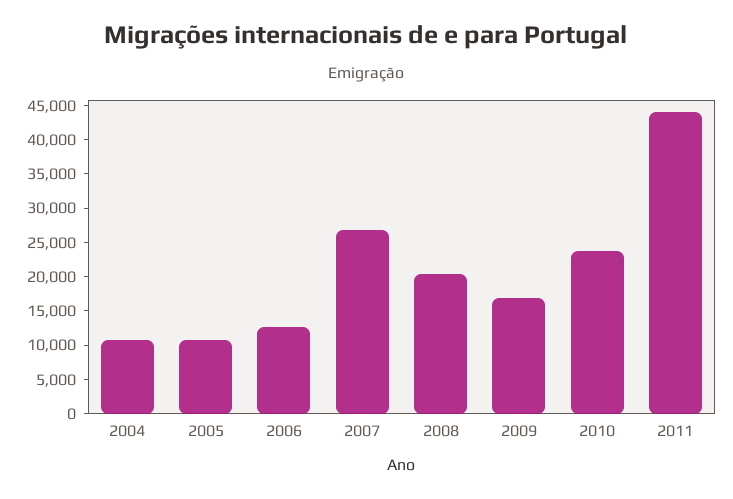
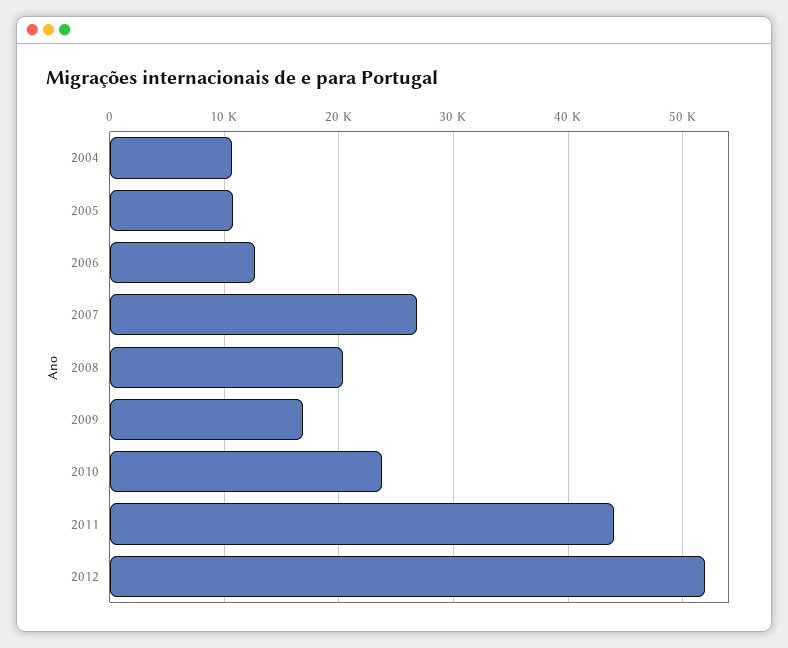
2012: none -> 52000

